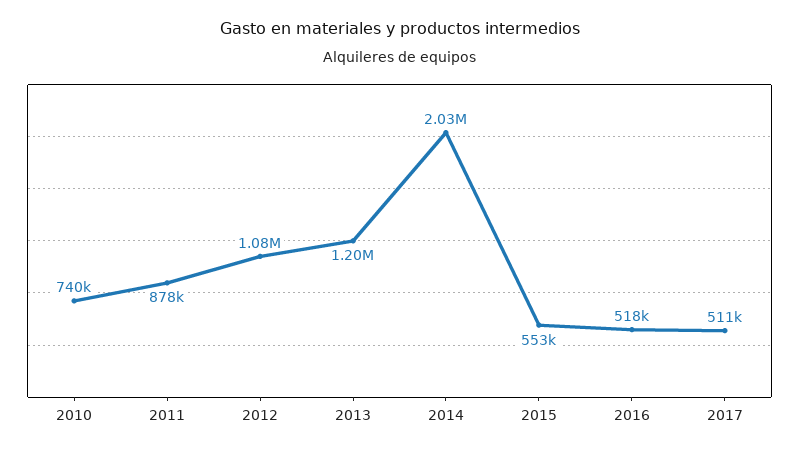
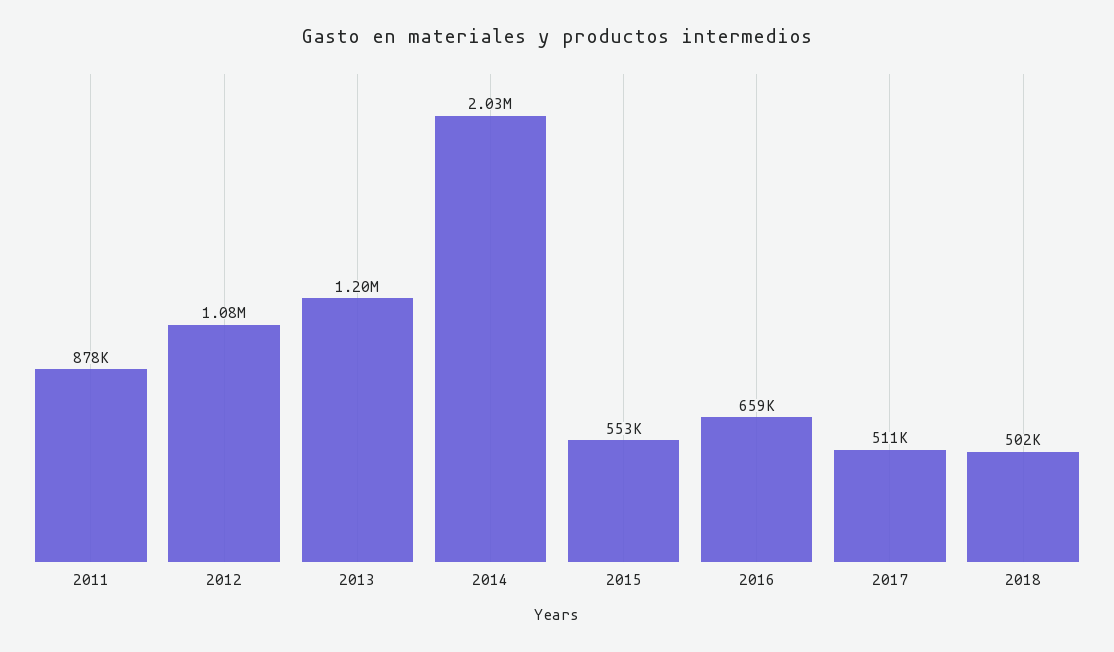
2010: 740000 -> none
2016: 518000 -> 659000
2018: none -> 502000

